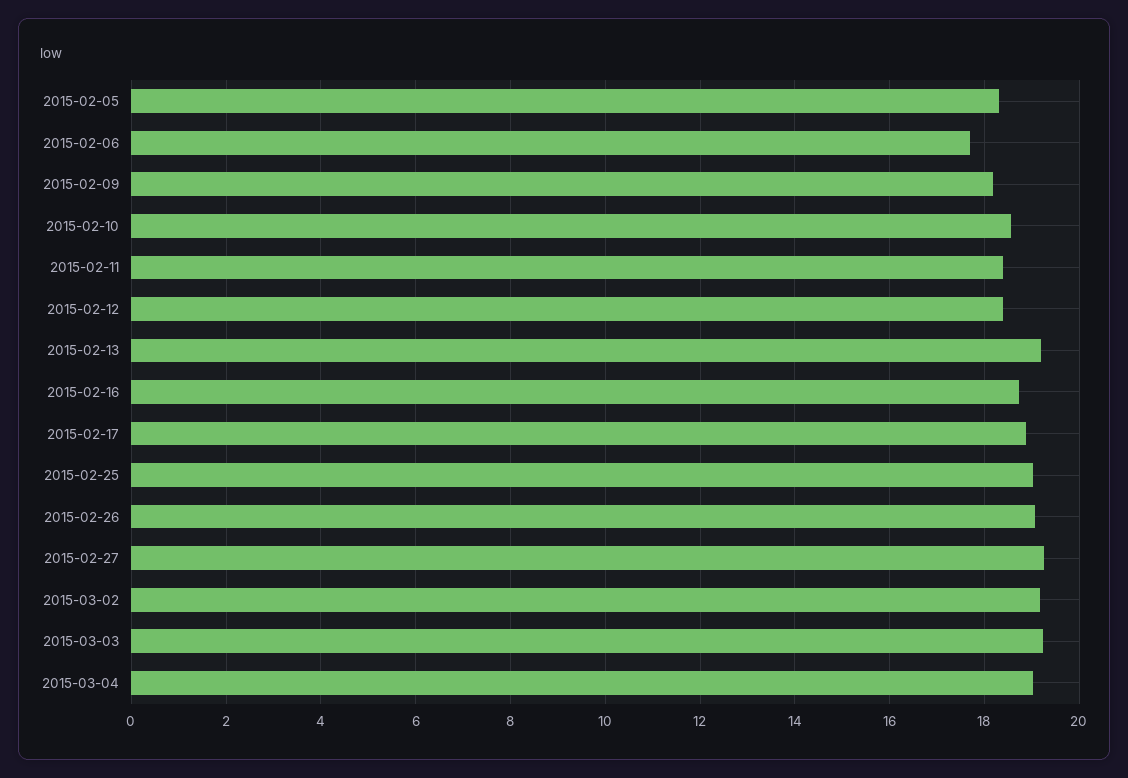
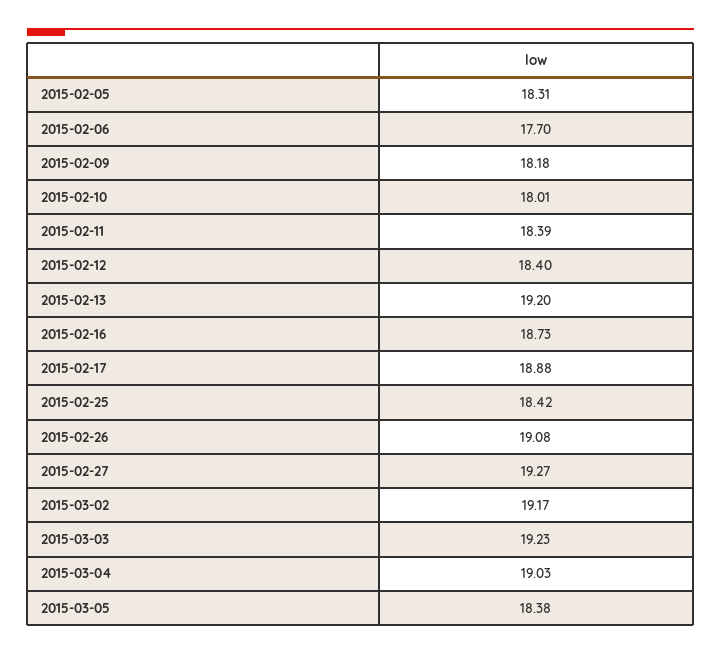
2015-02-10: 18.6 -> 18.01
2015-02-25: 19 -> 18.42
2015-03-05: none -> 18.38

